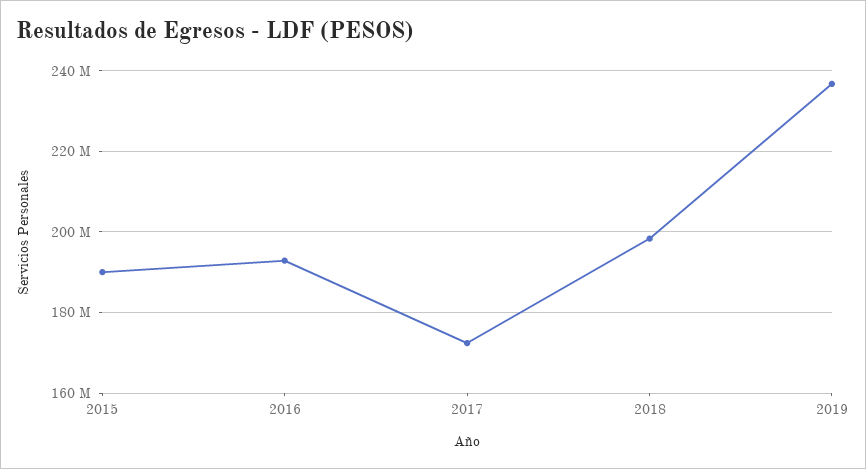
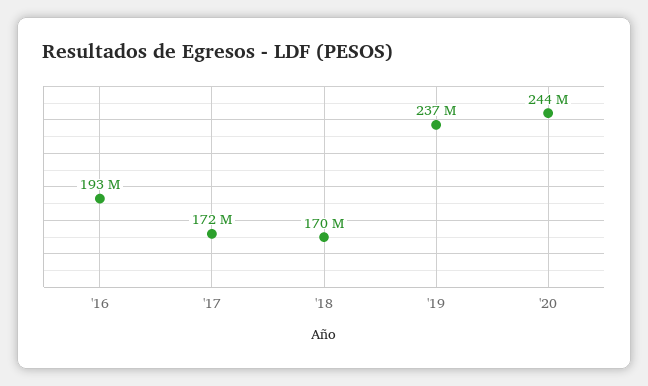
2015: 190000000 -> none
2018: 198000000 -> 170000000
'20: none -> 244000000

